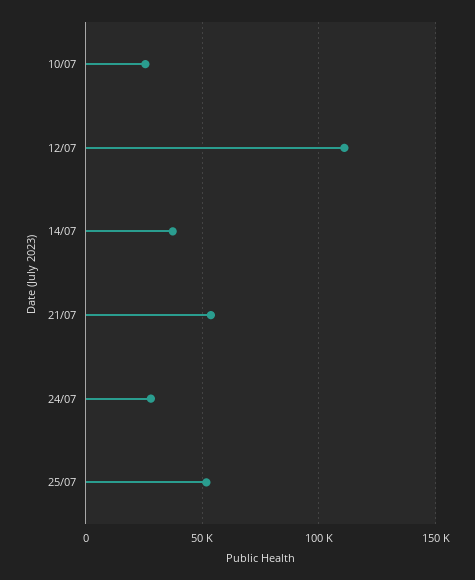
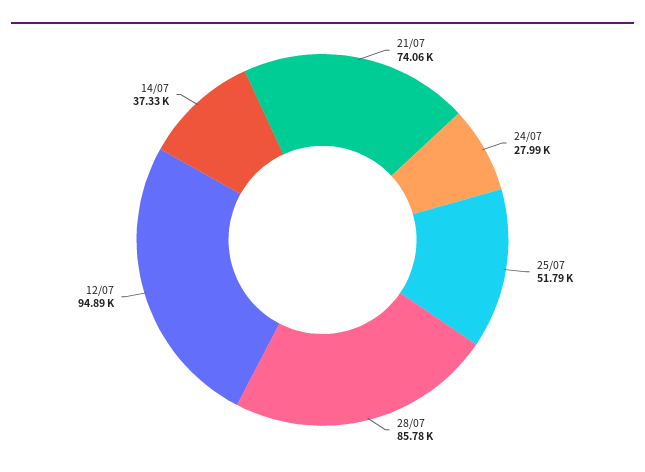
10/07: 25000 -> none
12/07: 110000 -> 94890
21/07: 55000 -> 74060
28/07: none -> 85780

